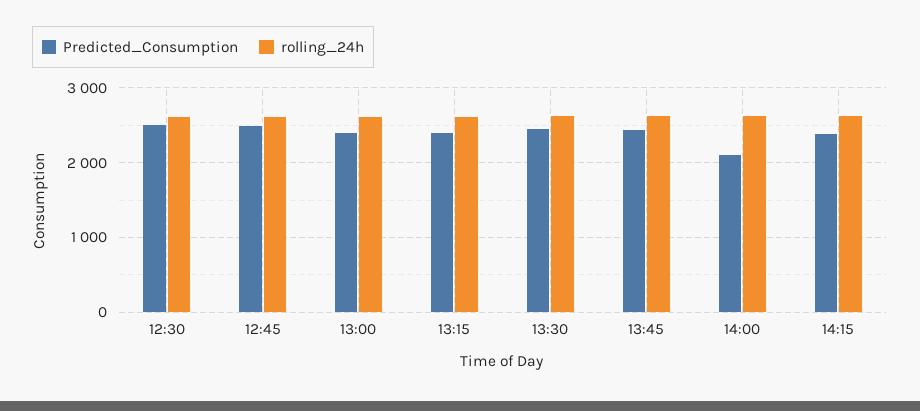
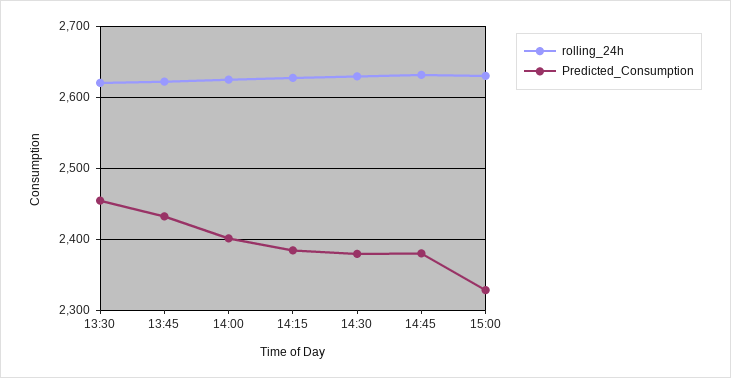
Predicted_Consumption, 12:30: 2500 -> none
rolling_24h, 12:30: 2600 -> none
Predicted_Consumption, 12:45: 2500 -> none
rolling_24h, 12:45: 2600 -> none
Predicted_Consumption, 13:00: 2400 -> none
rolling_24h, 13:00: 2600 -> none
Predicted_Consumption, 13:15: 2400 -> none
rolling_24h, 13:15: 2600 -> none
Predicted_Consumption, 14:00: 2100 -> 2400
rolling_24h, 14:30: none -> 2630
Predicted_Consumption, 14:30: none -> 2380
rolling_24h, 14:45: none -> 2630
Predicted_Consumption, 14:45: none -> 2380
rolling_24h, 15:00: none -> 2630
Predicted_Consumption, 15:00: none -> 2330

